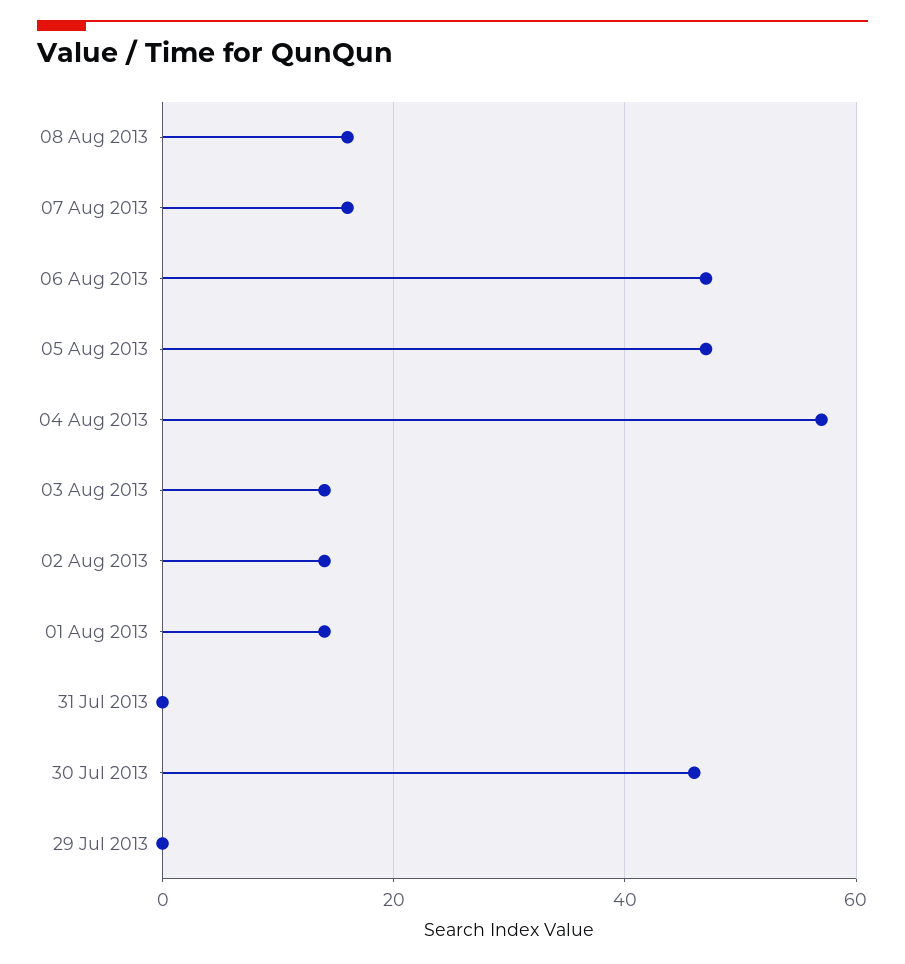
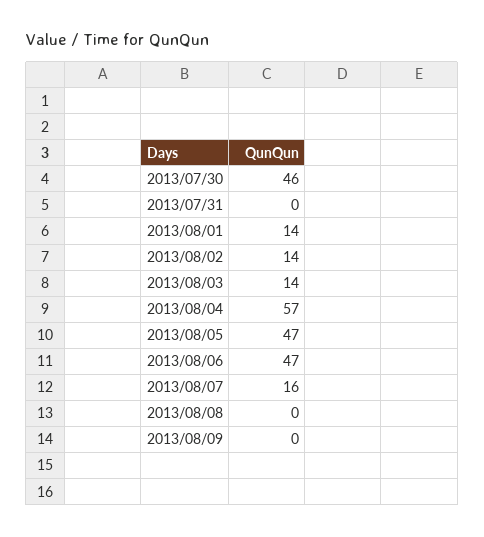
08 Aug 2013: 15 -> 0
29 Jul 2013: 0 -> none
2013/08/09: none -> 0

